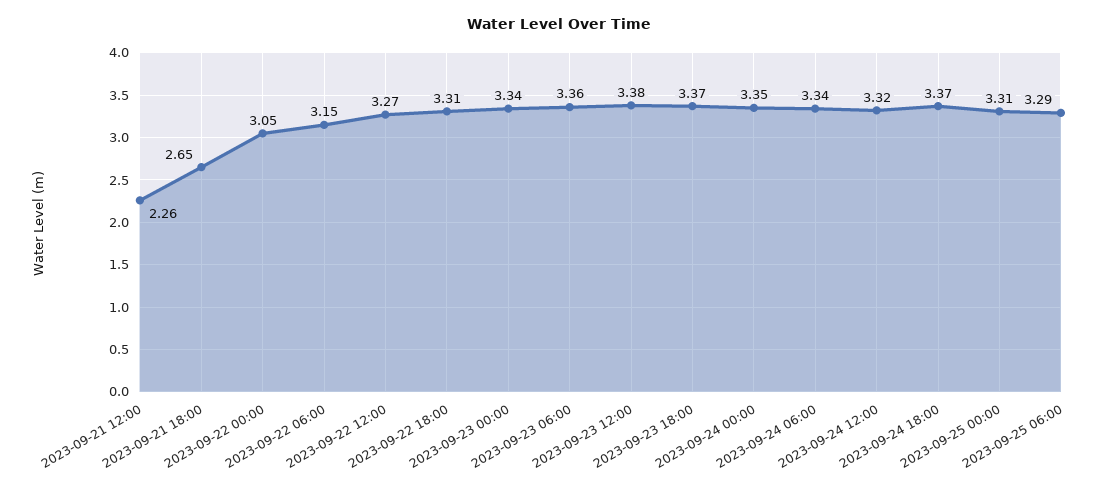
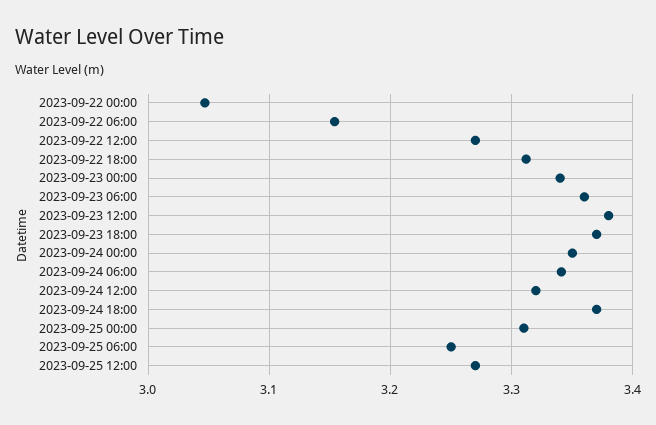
2023-09-21 12:00: 2.26 -> none
2023-09-21 18:00: 2.65 -> none
2023-09-25 06:00: 3.29 -> 3.25
2023-09-25 12:00: none -> 3.27

